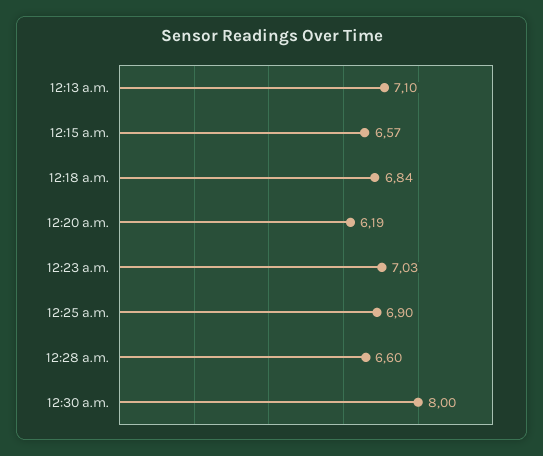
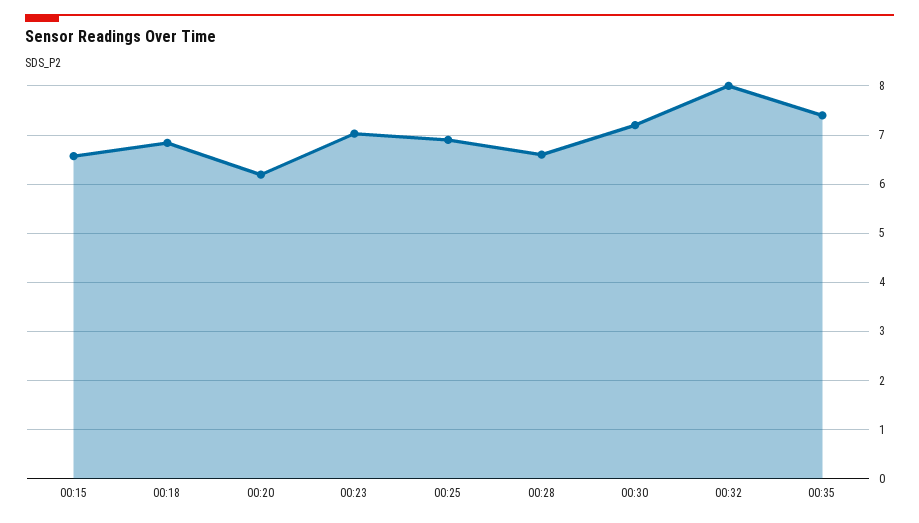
12:13 a.m.: 7.1 -> none
12:30 a.m.: 8 -> 7.2
00:32: none -> 8
00:35: none -> 7.4

